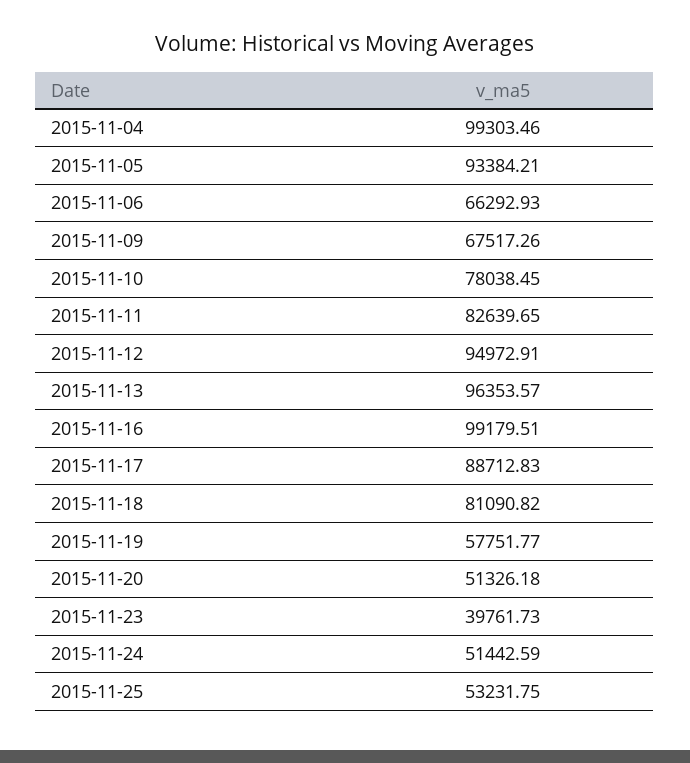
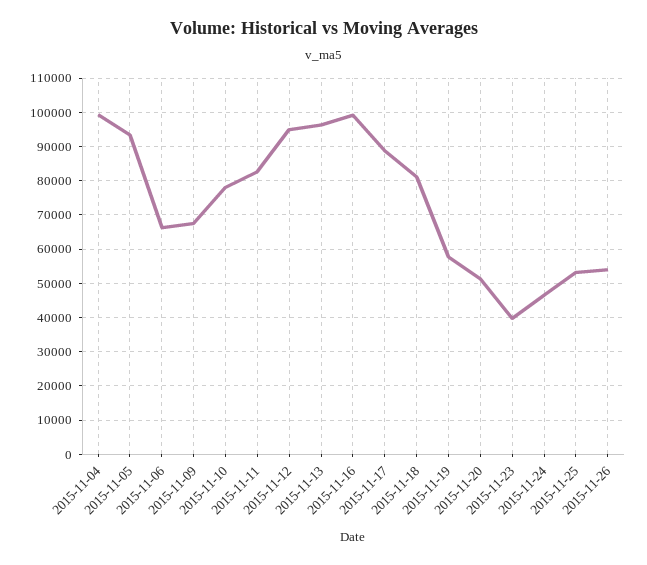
2015-11-24: 51442.59 -> 46000
2015-11-26: none -> 54000

